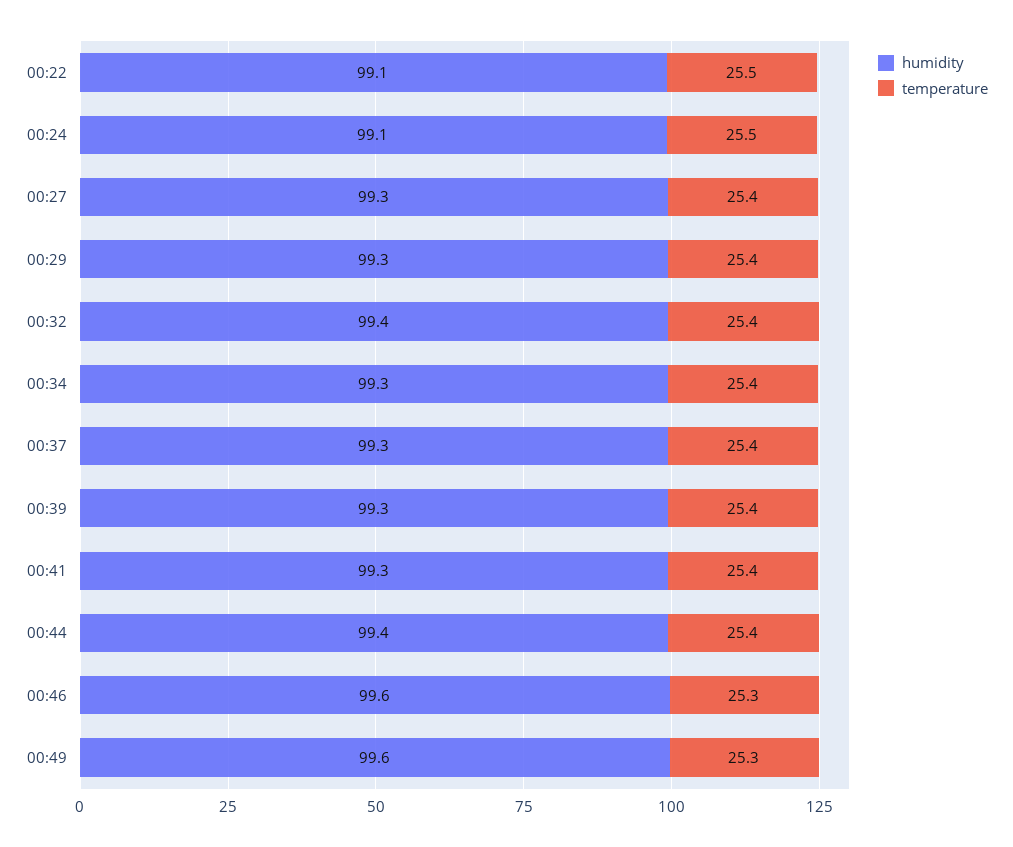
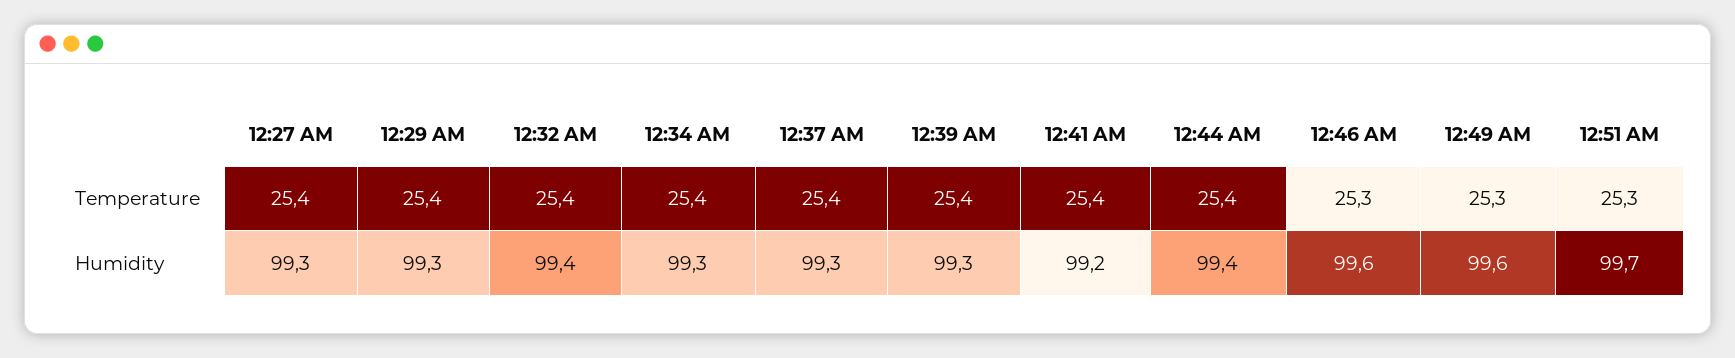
humidity, 00:22: 99.1 -> none
temperature, 00:22: 25.5 -> none
humidity, 00:24: 99.1 -> none
temperature, 00:24: 25.5 -> none
humidity, 00:41: 99.3 -> 99.2
temperature, 12:51 AM: none -> 25.3
humidity, 12:51 AM: none -> 99.7

